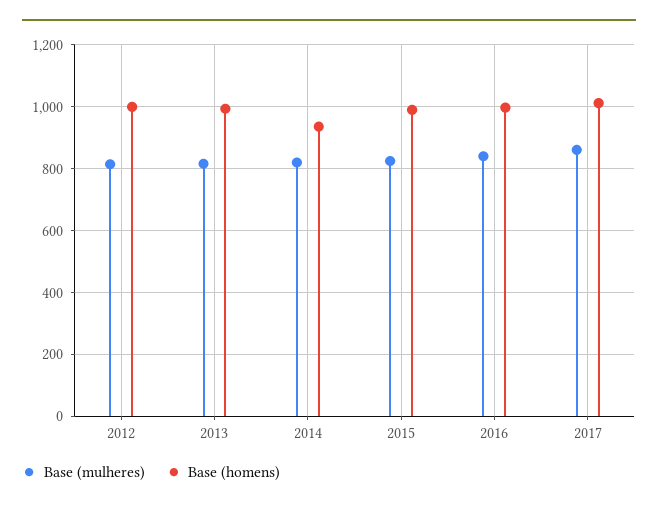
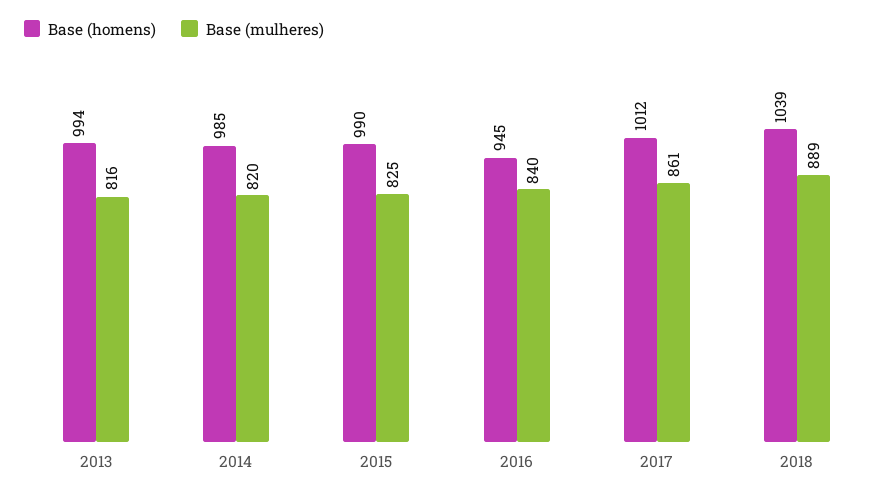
Base (mulheres), 2012: 820 -> none
Base (homens), 2012: 1000 -> none
Base (homens), 2014: 940 -> 985
Base (homens), 2016: 1000 -> 945
Base (homens), 2018: none -> 1039
Base (mulheres), 2018: none -> 889

